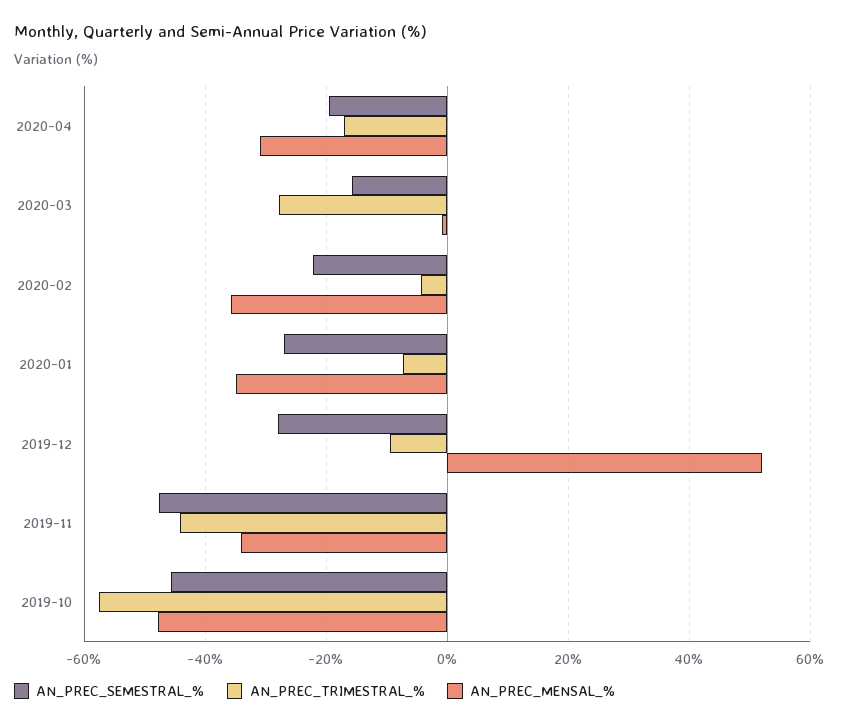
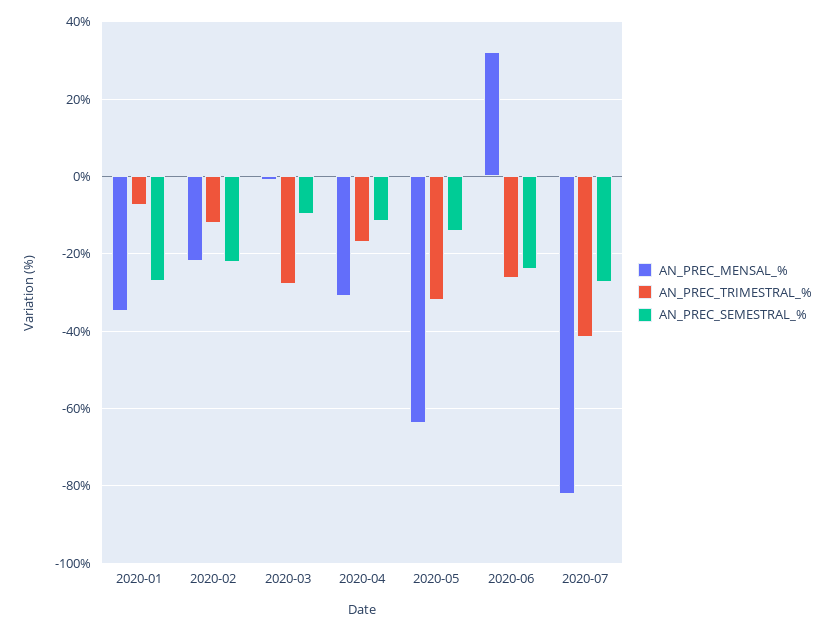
AN_PREC_SEMESTRAL_%, 2020-04: -20 -> -12
AN_PREC_SEMESTRAL_%, 2020-03: -16 -> -10
AN_PREC_TRIMESTRAL_%, 2020-02: -4 -> -12
AN_PREC_MENSAL_%, 2020-02: -36 -> -22
AN_PREC_SEMESTRAL_%, 2019-12: -28 -> none
AN_PREC_TRIMESTRAL_%, 2019-12: -10 -> none
AN_PREC_MENSAL_%, 2019-12: 52 -> none
AN_PREC_SEMESTRAL_%, 2019-11: -48 -> none
AN_PREC_TRIMESTRAL_%, 2019-11: -44 -> none
AN_PREC_MENSAL_%, 2019-11: -34 -> none
AN_PREC_SEMESTRAL_%, 2019-10: -46 -> none
AN_PREC_TRIMESTRAL_%, 2019-10: -58 -> none
AN_PREC_MENSAL_%, 2019-10: -48 -> none
AN_PREC_MENSAL_%, 2020-05: none -> -64
AN_PREC_TRIMESTRAL_%, 2020-05: none -> -32
AN_PREC_SEMESTRAL_%, 2020-05: none -> -14
AN_PREC_MENSAL_%, 2020-06: none -> 32
AN_PREC_TRIMESTRAL_%, 2020-06: none -> -26
AN_PREC_SEMESTRAL_%, 2020-06: none -> -24
AN_PREC_MENSAL_%, 2020-07: none -> -82
AN_PREC_TRIMESTRAL_%, 2020-07: none -> -42
AN_PREC_SEMESTRAL_%, 2020-07: none -> -28

